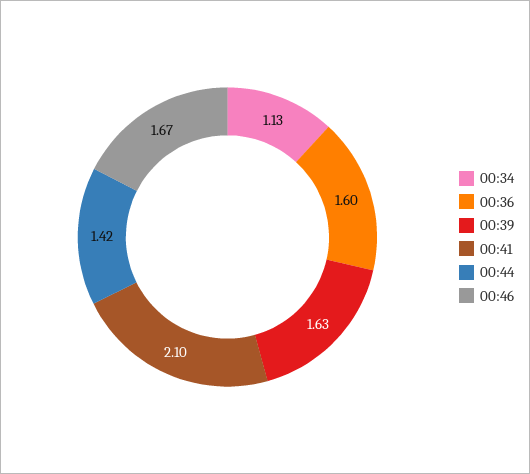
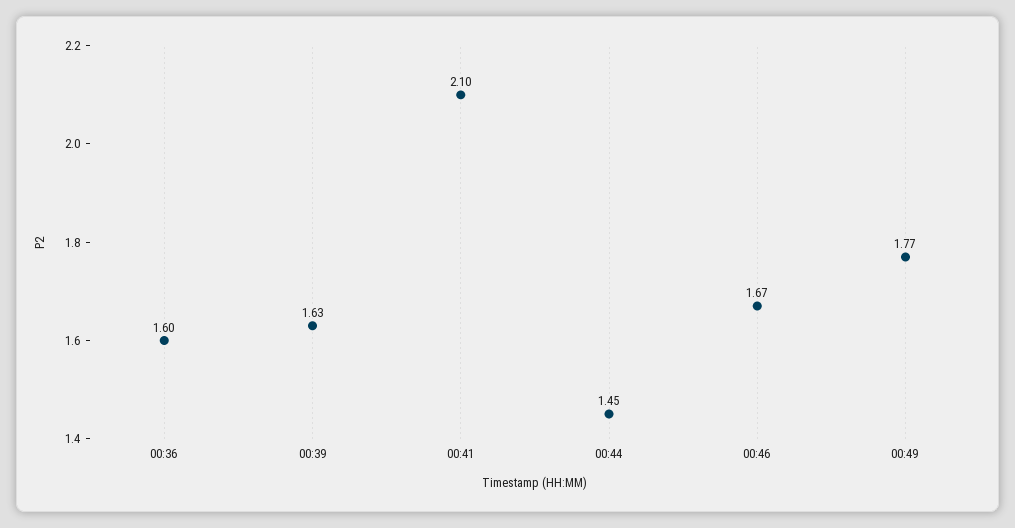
00:34: 1.13 -> none
00:44: 1.42 -> 1.45
00:49: none -> 1.77

